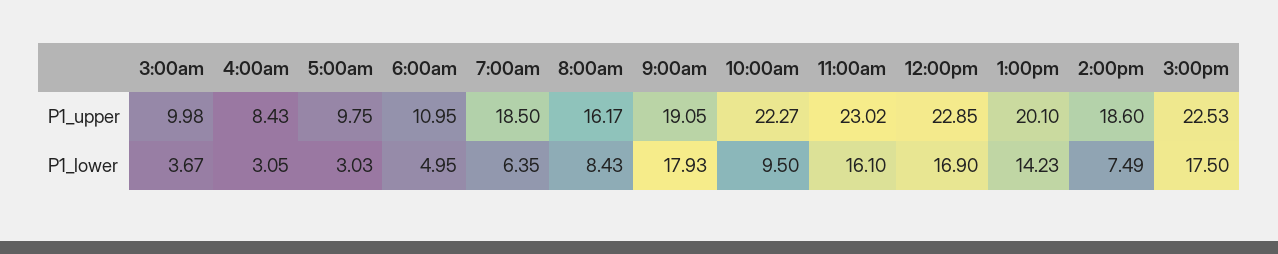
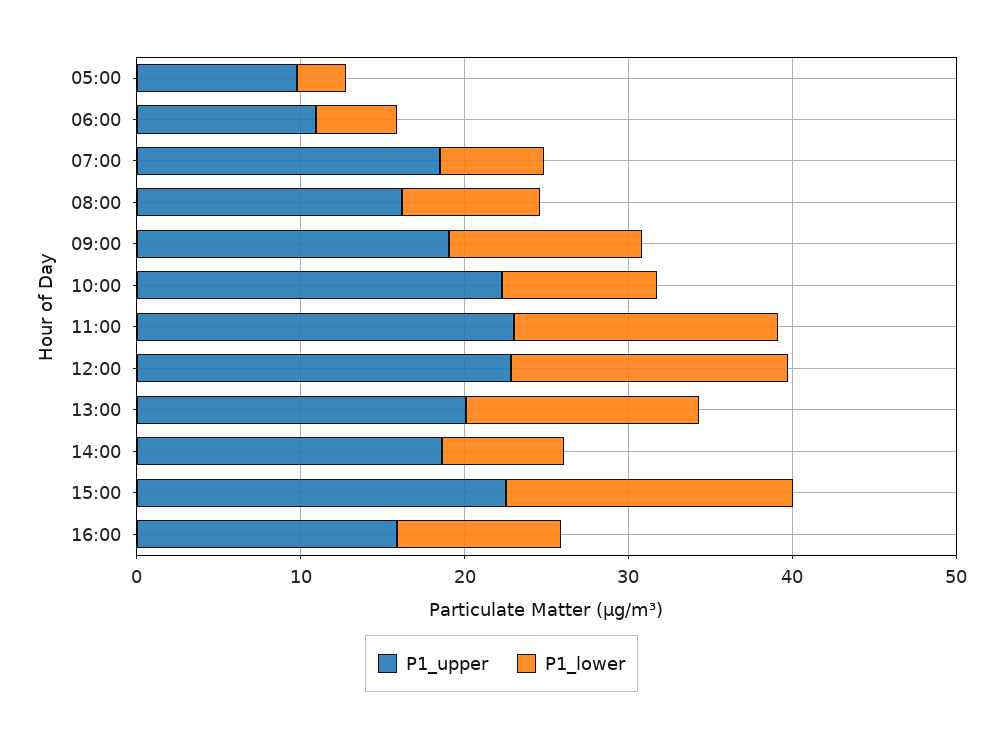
P1_upper, 3:00am: 9.98 -> none
P1_upper, 4:00am: 8.43 -> none
P1_lower, 3:00am: 3.67 -> none
P1_lower, 4:00am: 3.05 -> none
P1_lower, 9:00am: 17.93 -> 12
P1_upper, 16:00: none -> 16
P1_lower, 16:00: none -> 10

